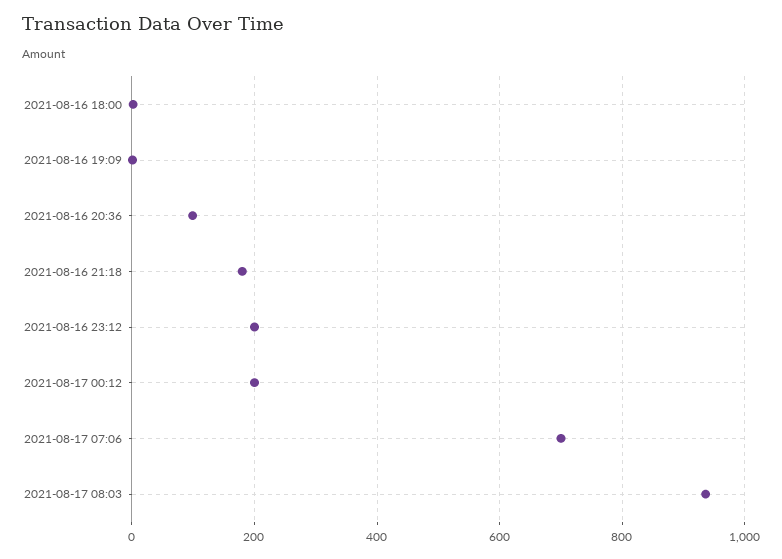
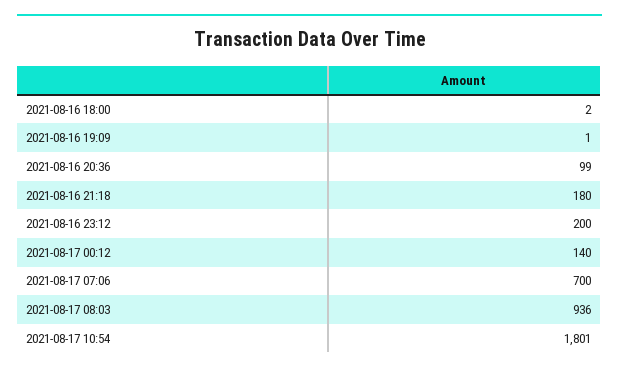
2021-08-17 00:12: 200 -> 140
2021-08-17 10:54: none -> 1801

